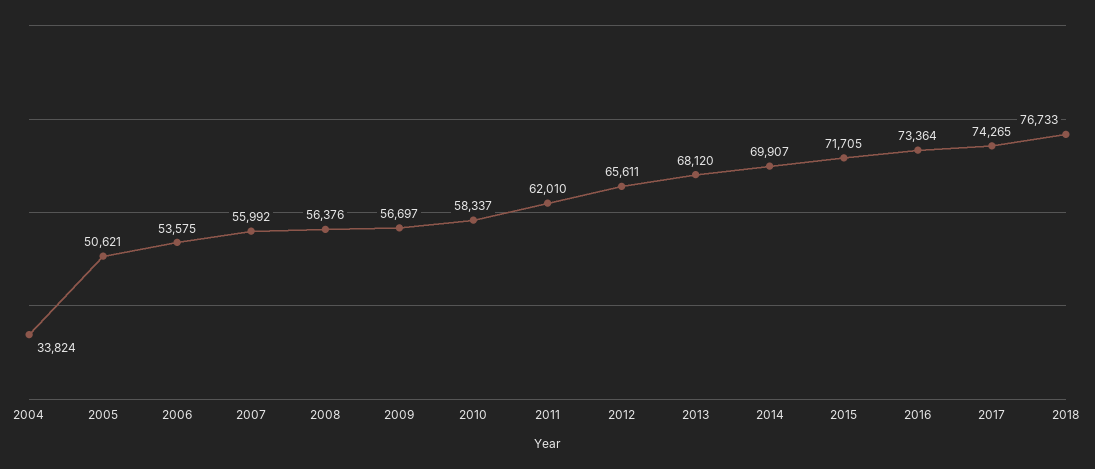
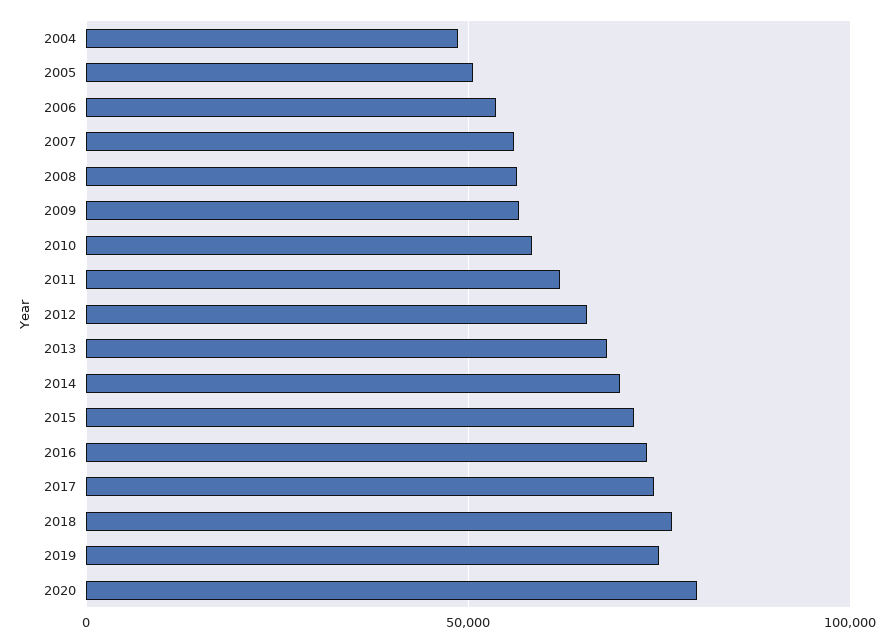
2004: 33824 -> 50000
2019: none -> 75000
2020: none -> 80000

